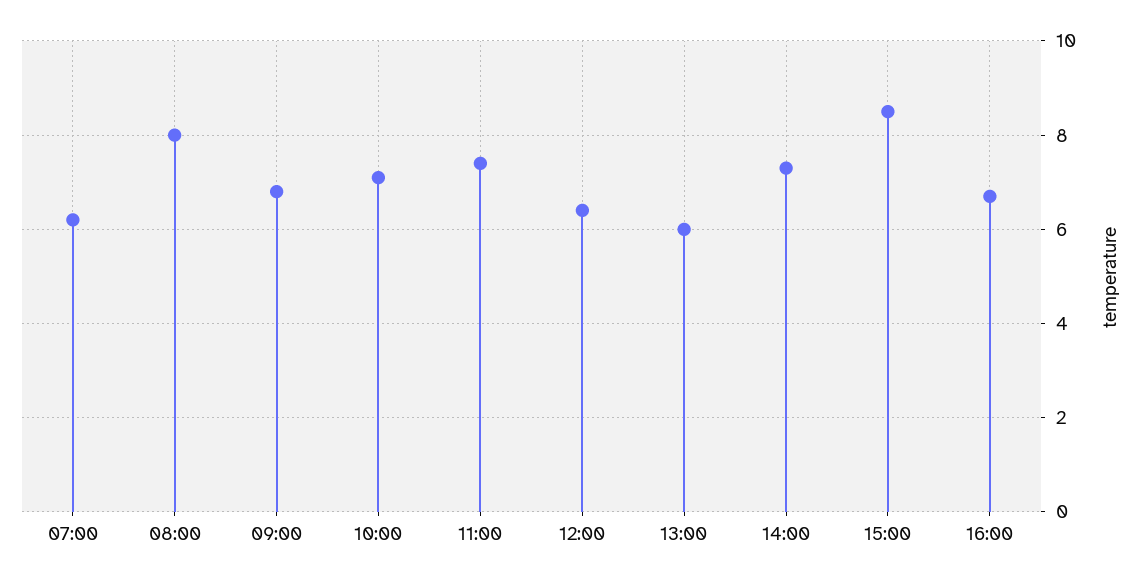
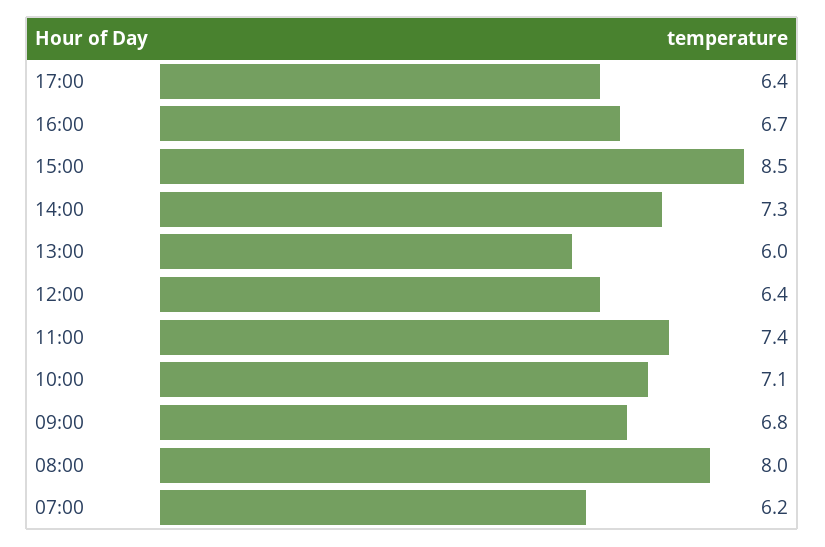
17:00: none -> 6.4

